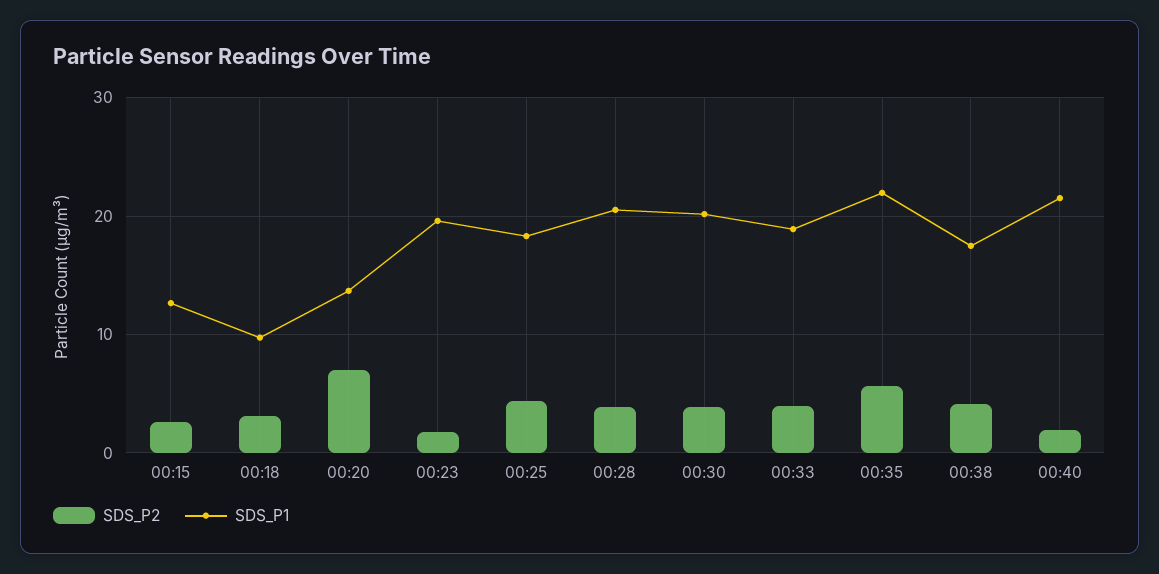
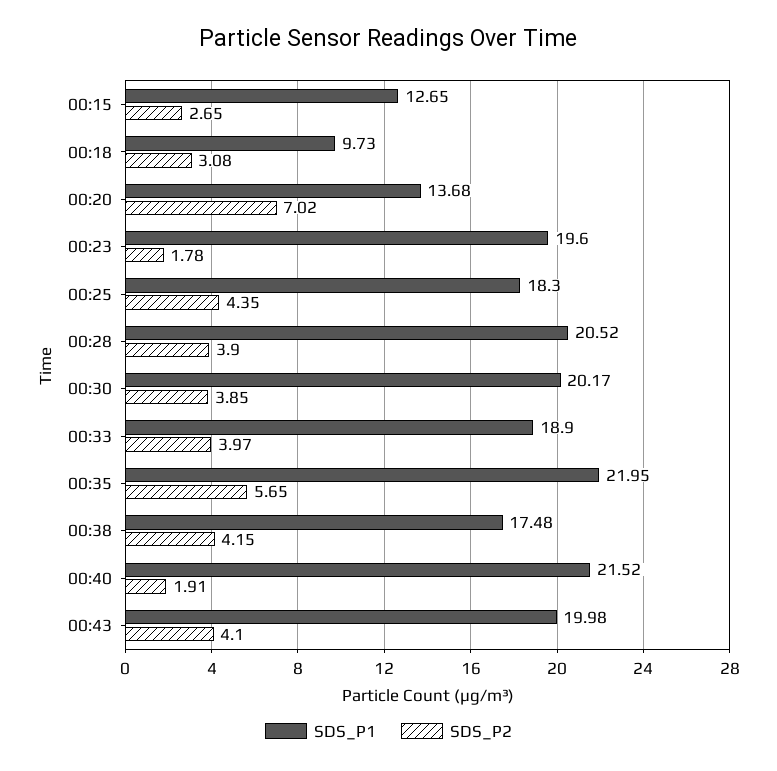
SDS_P1, 00:43: none -> 19.98
SDS_P2, 00:43: none -> 4.1

